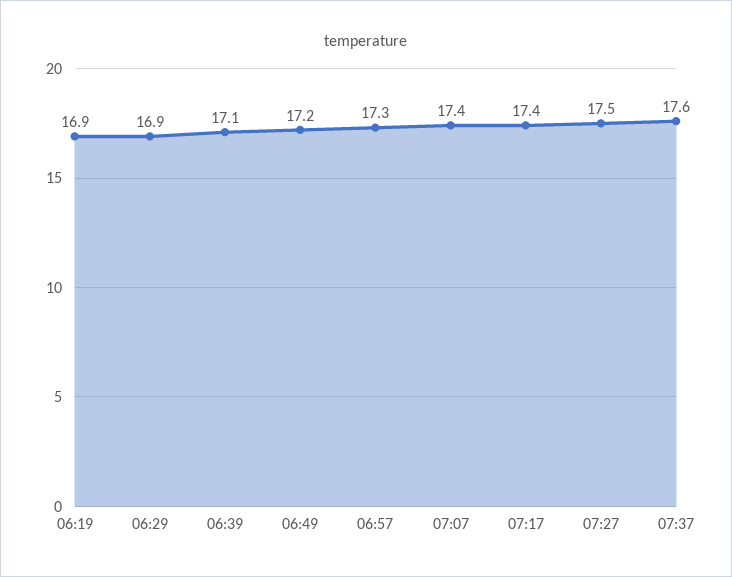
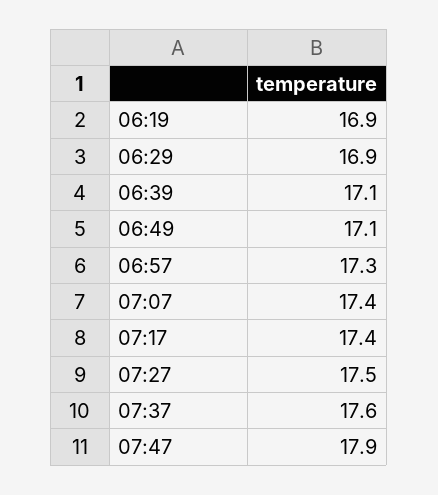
06:49: 17.2 -> 17.1
07:47: none -> 17.9

